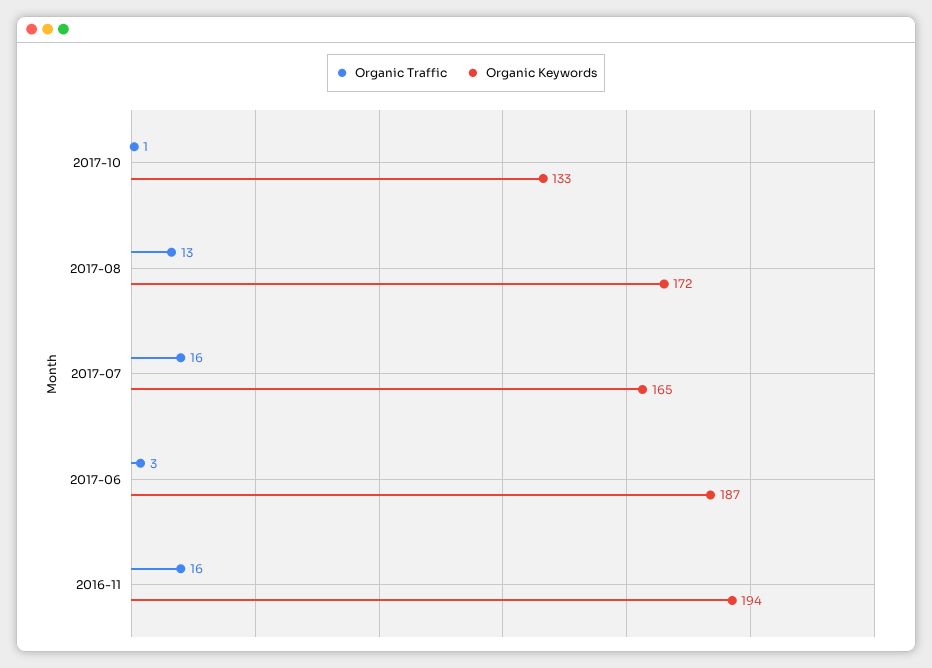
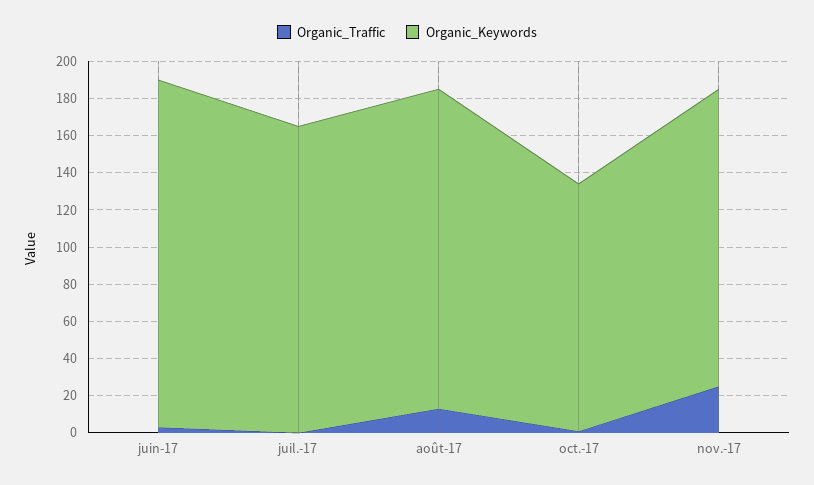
Organic Traffic, 2017-07: 16 -> 0
Organic Traffic, 2016-11: 16 -> none
Organic Keywords, 2016-11: 194 -> none
Organic Traffic, nov.-17: none -> 25
Organic Keywords, nov.-17: none -> 160

